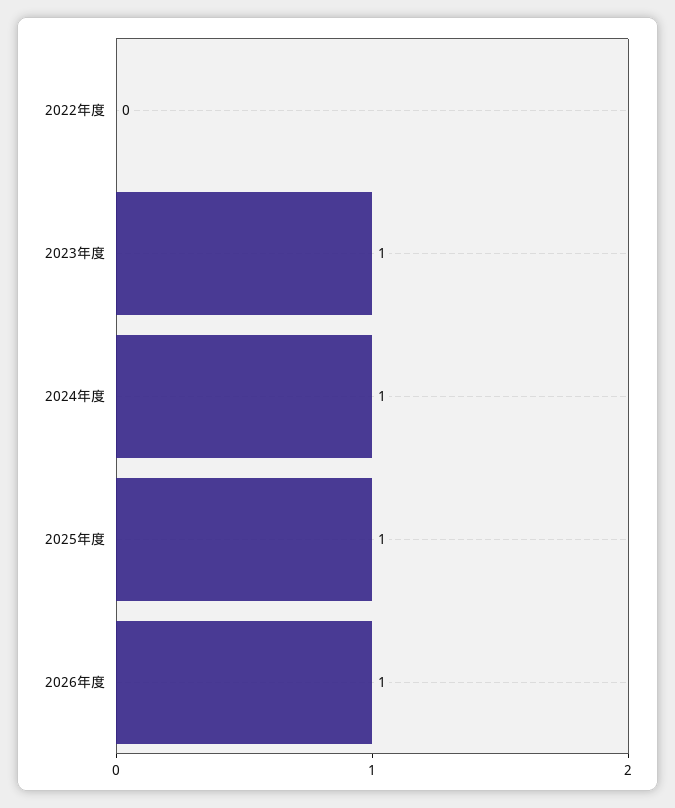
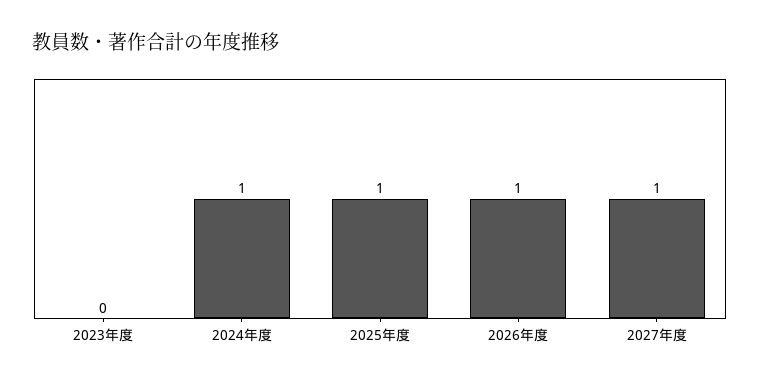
2022年度: 0 -> none
2023年度: 1 -> 0
2027年度: none -> 1

